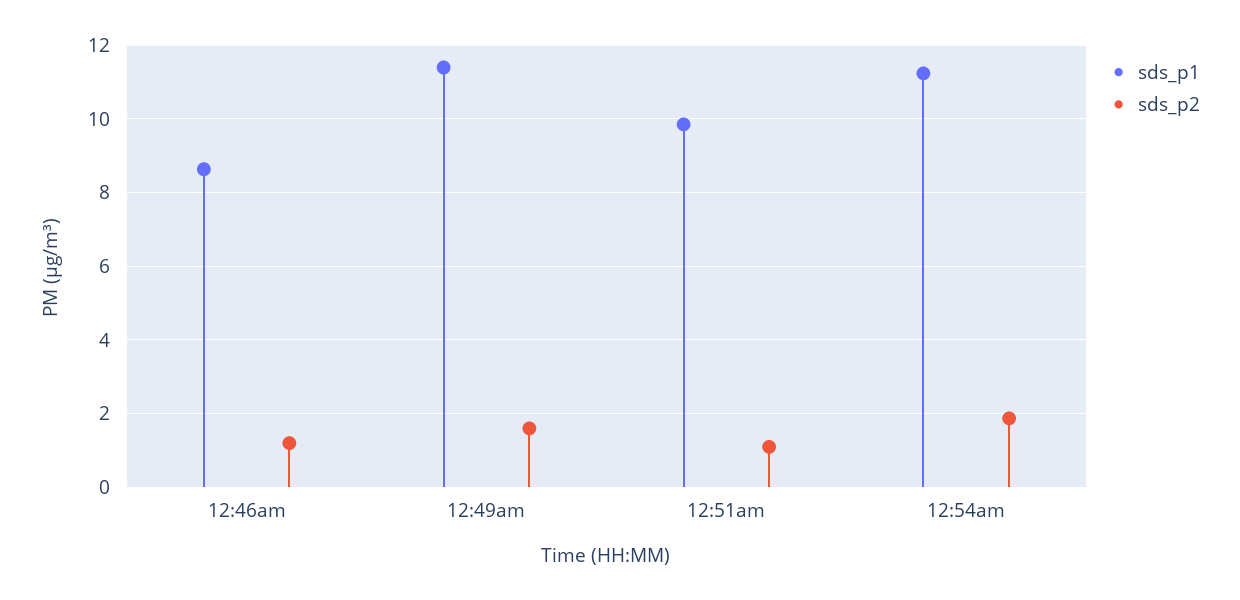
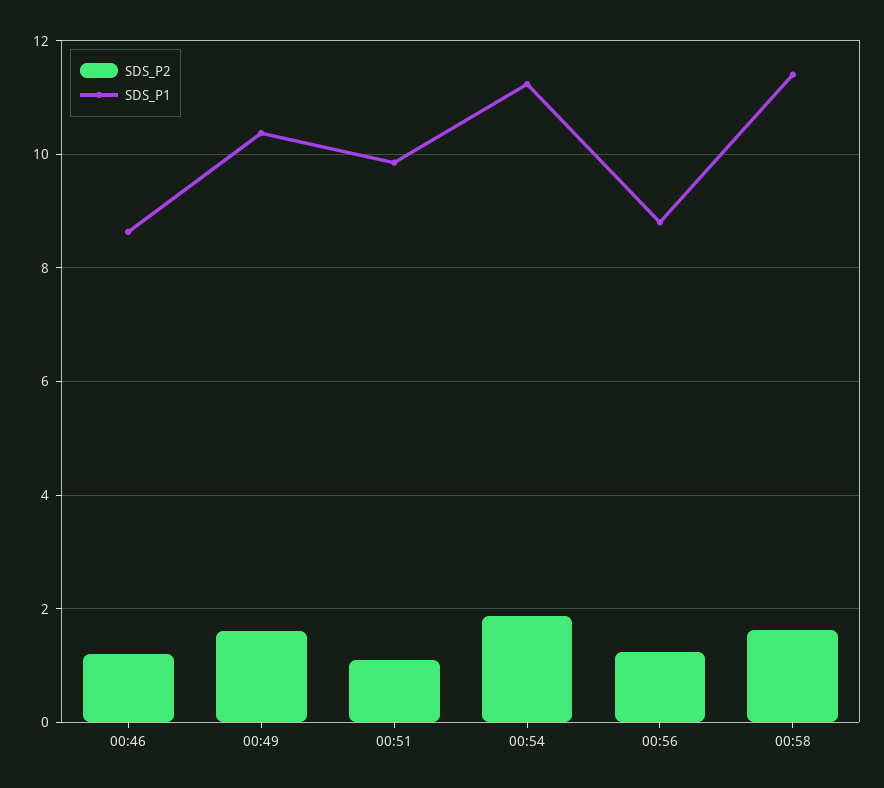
sds_p1, 12:49am: 11.4 -> 10.4
sds_p2, 00:56: none -> 1.2
sds_p1, 00:56: none -> 8.8
sds_p2, 00:58: none -> 1.6
sds_p1, 00:58: none -> 11.4

